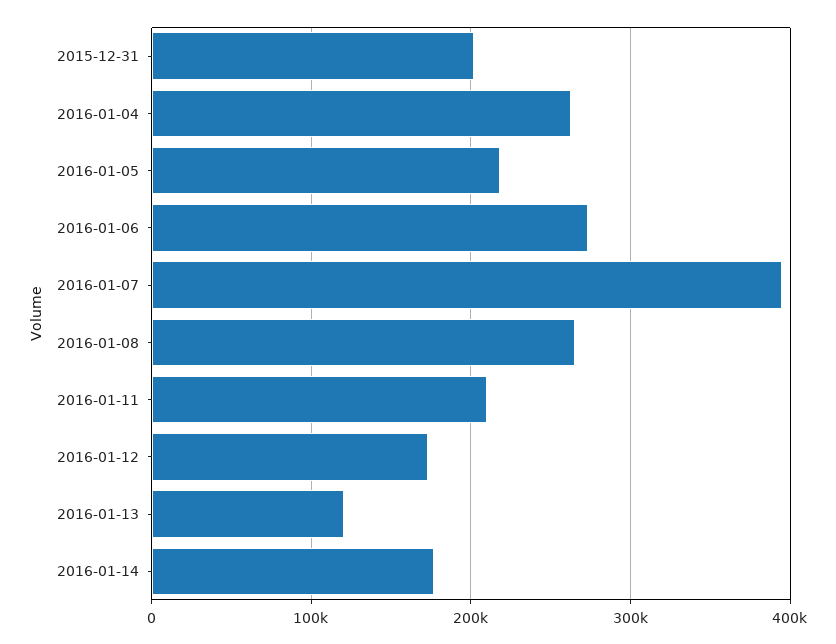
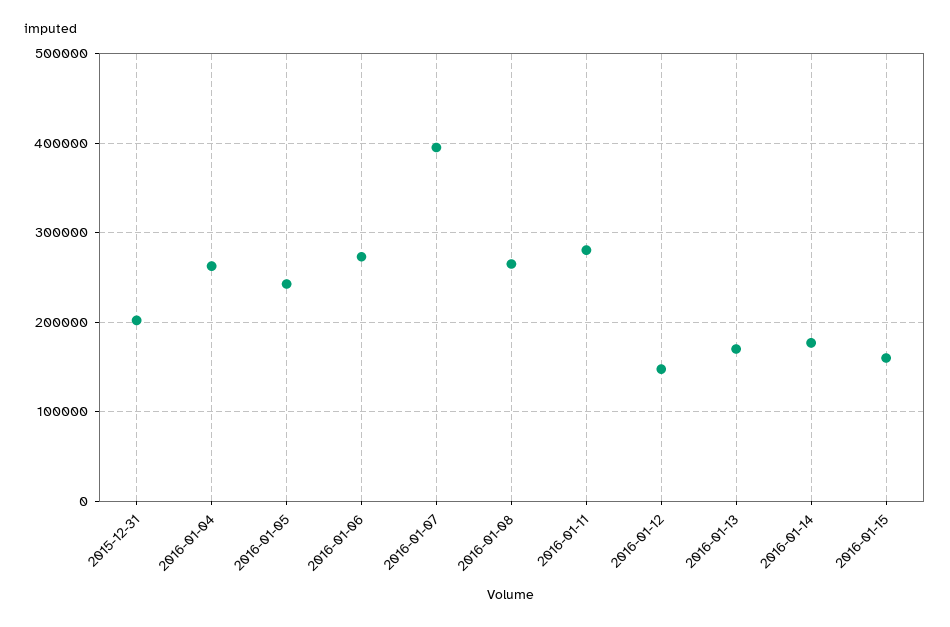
2016-01-05: 220000 -> 240000
2016-01-11: 210000 -> 280000
2016-01-12: 170000 -> 150000
2016-01-13: 120000 -> 170000
2016-01-15: none -> 160000

